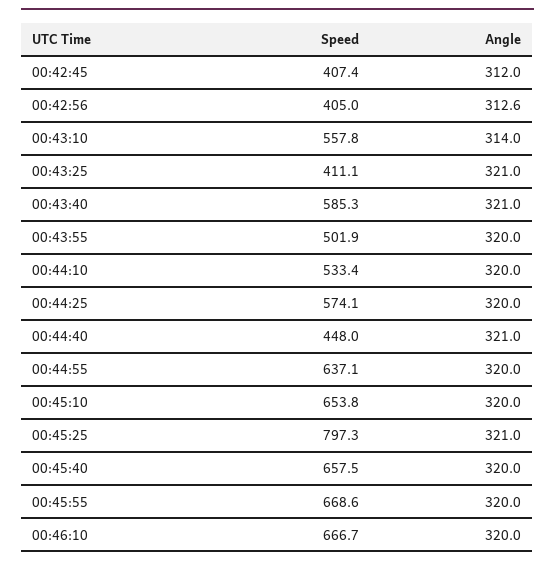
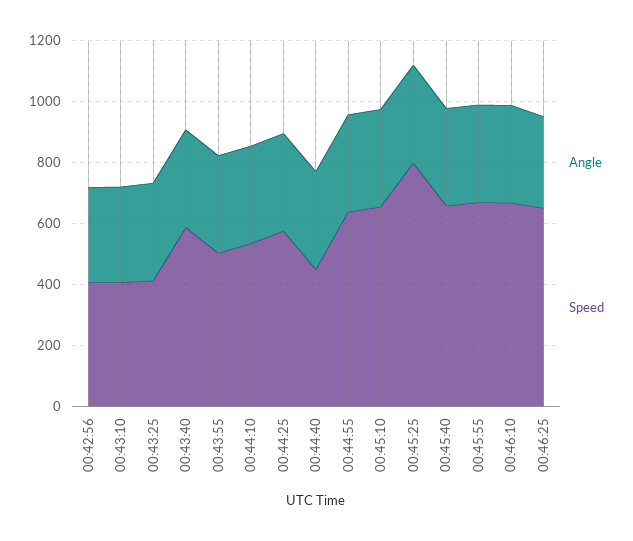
Speed, 00:42:45: 407.4 -> none
Angle, 00:42:45: 312 -> none
Speed, 00:43:10: 557.8 -> 400
Angle, 00:46:25: none -> 300
Speed, 00:46:25: none -> 650

